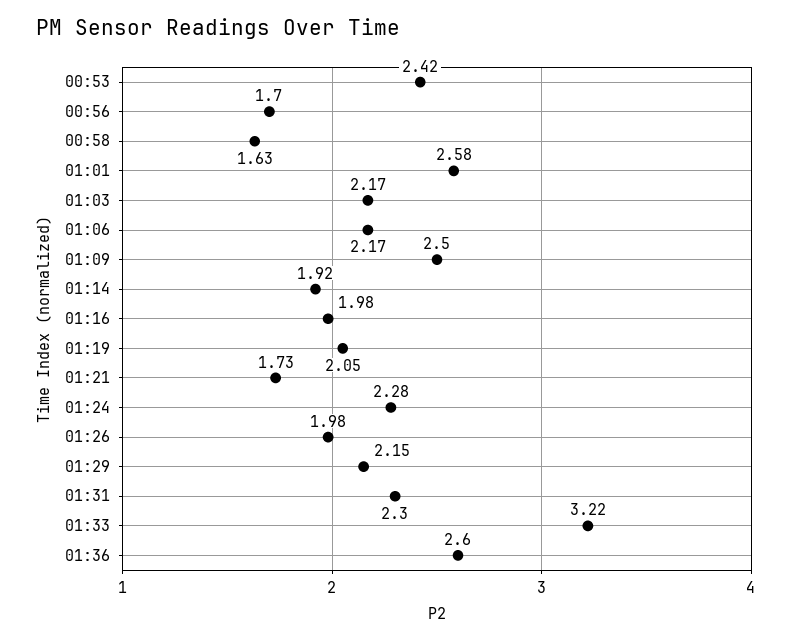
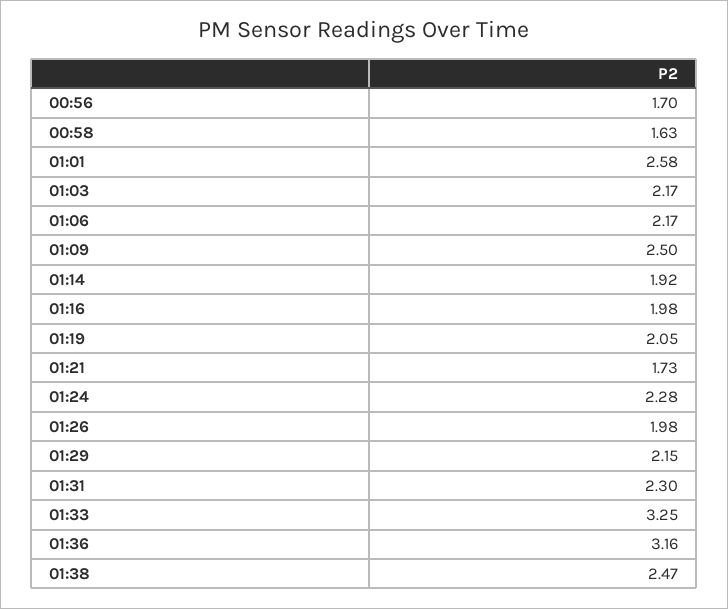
00:53: 2.42 -> none
01:33: 3.22 -> 3.25
01:36: 2.6 -> 3.16
01:38: none -> 2.47

